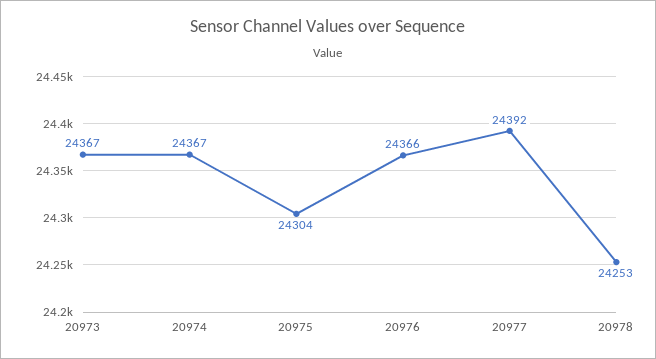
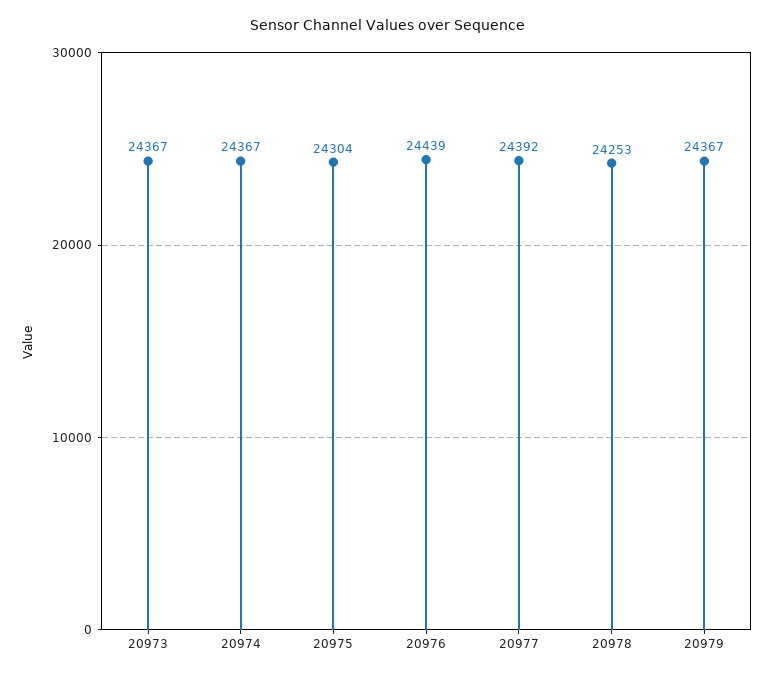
20976: 24366 -> 24439
20979: none -> 24367

